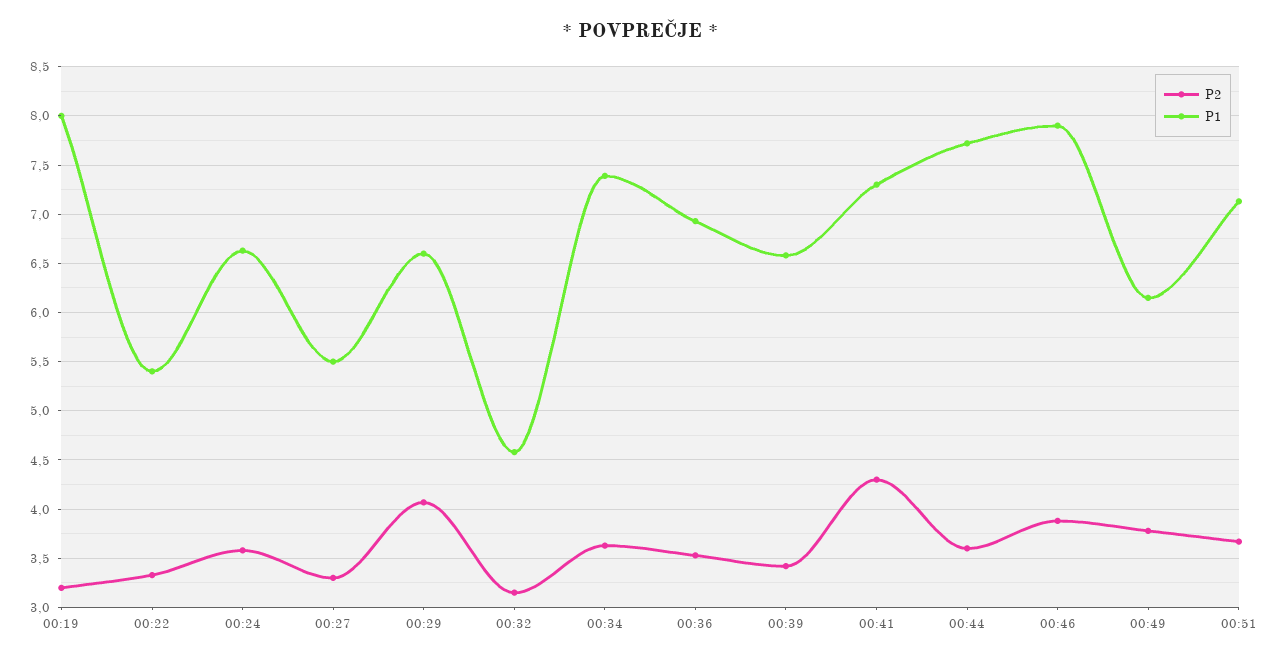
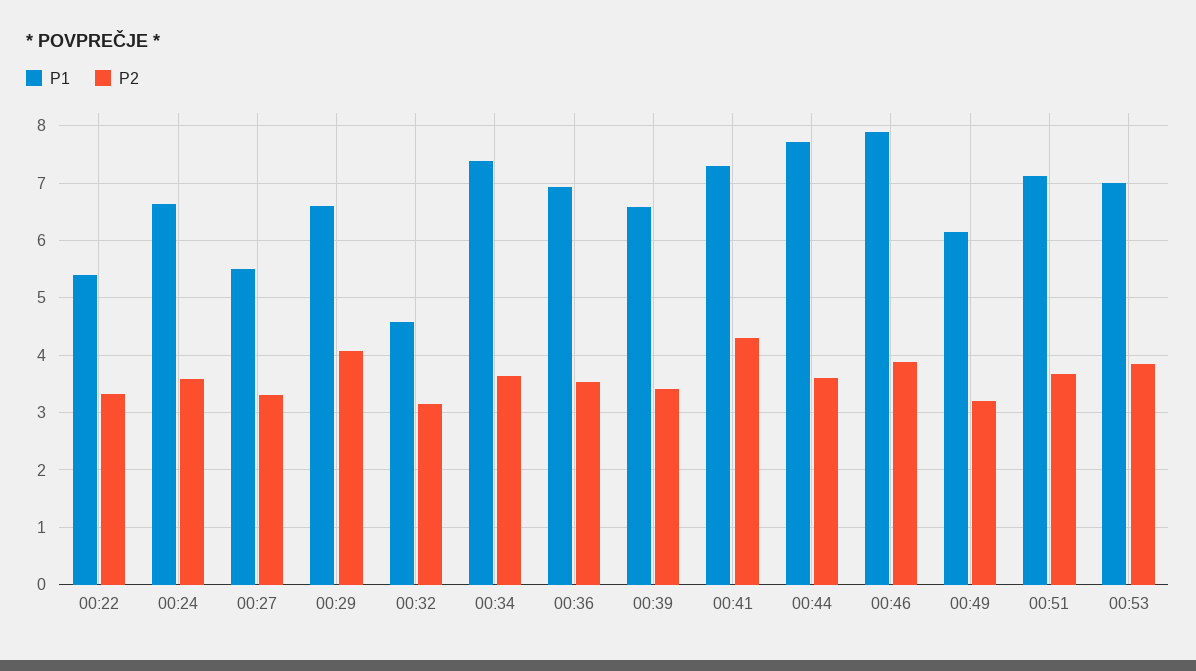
P2, 00:19: 3.2 -> none
P1, 00:19: 8 -> none
P2, 00:49: 3.8 -> 3.2
P1, 00:53: none -> 7
P2, 00:53: none -> 3.8

